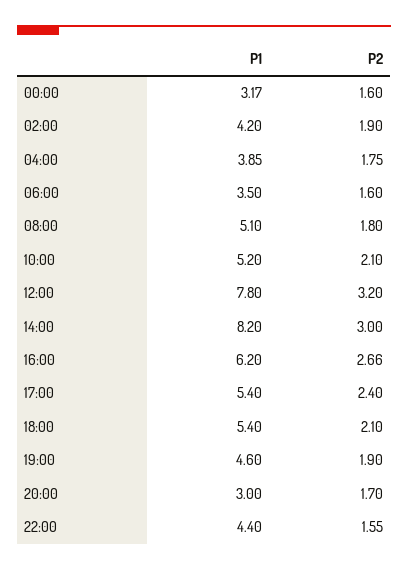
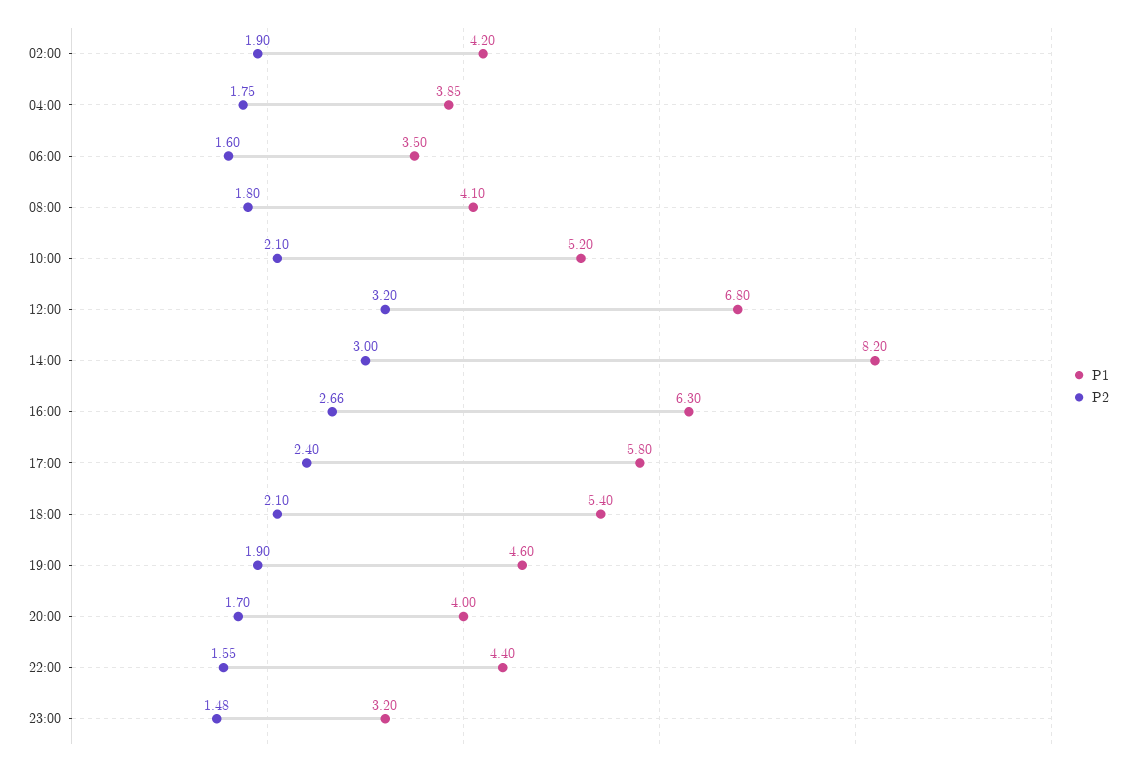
P1, 00:00: 3.17 -> none
P2, 00:00: 1.6 -> none
P1, 08:00: 5.1 -> 4.1
P1, 12:00: 7.8 -> 6.8
P1, 16:00: 6.2 -> 6.3
P1, 17:00: 5.4 -> 5.8
P1, 20:00: 3 -> 4
P1, 23:00: none -> 3.2
P2, 23:00: none -> 1.48

